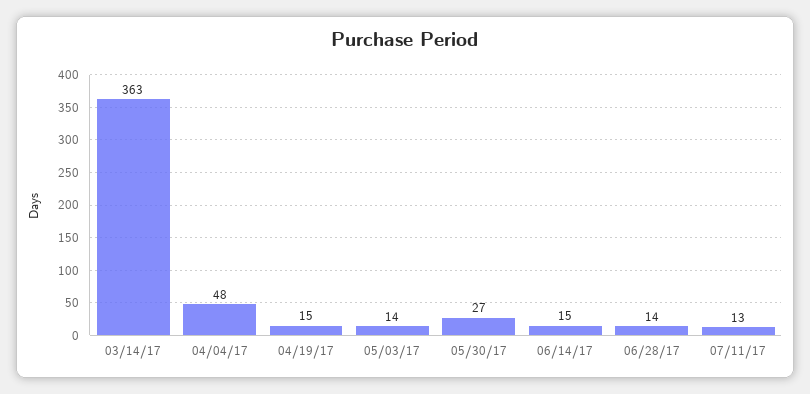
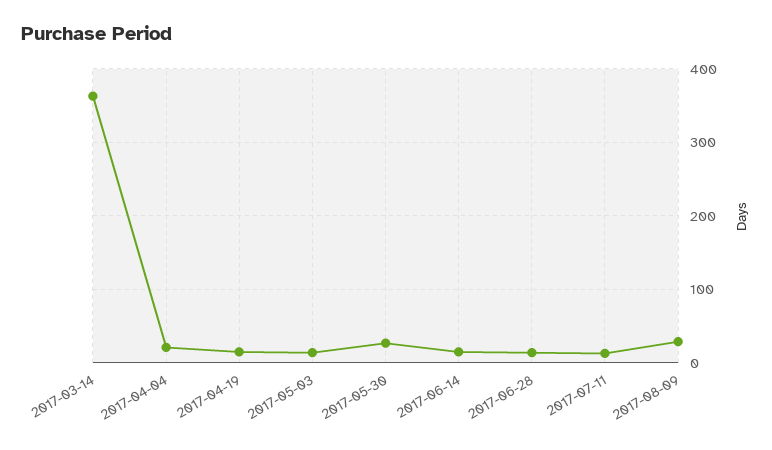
04/04/17: 48 -> 20
2017-08-09: none -> 30

